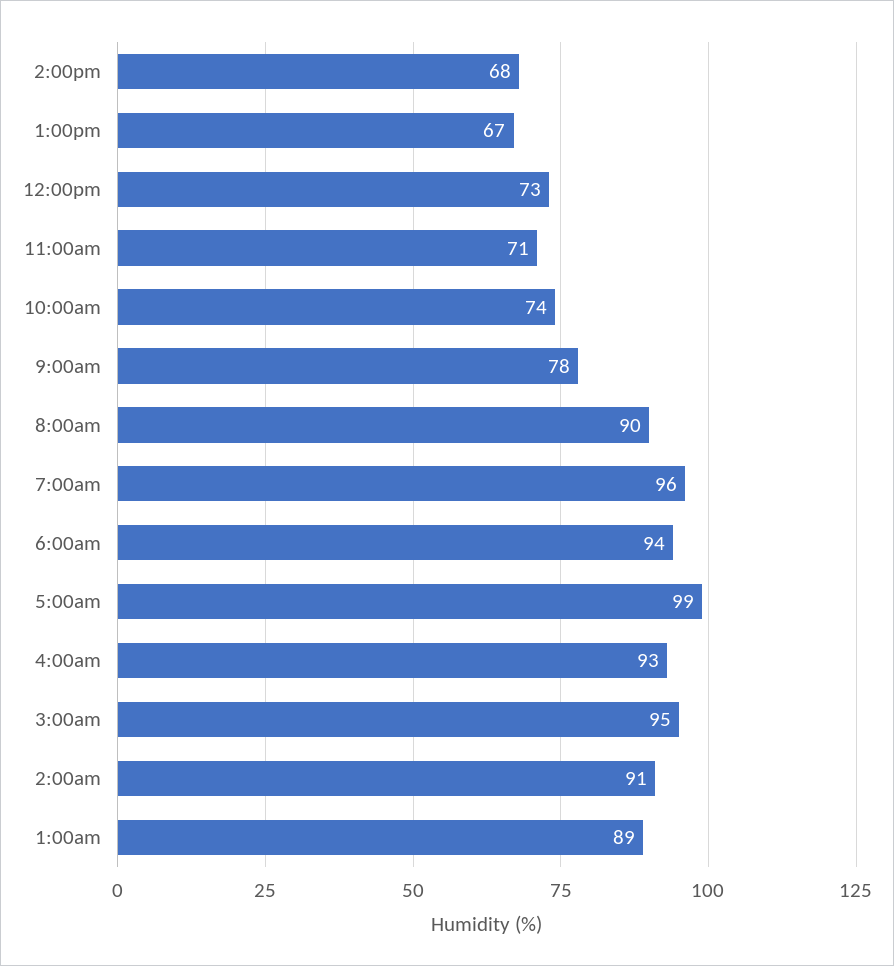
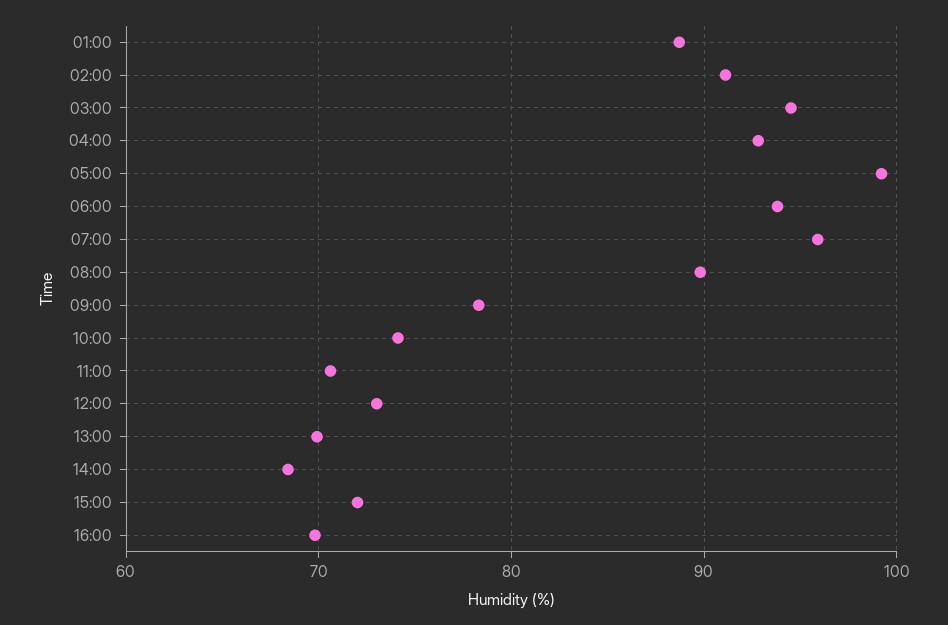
1:00pm: 67 -> 70
15:00: none -> 72
16:00: none -> 70

